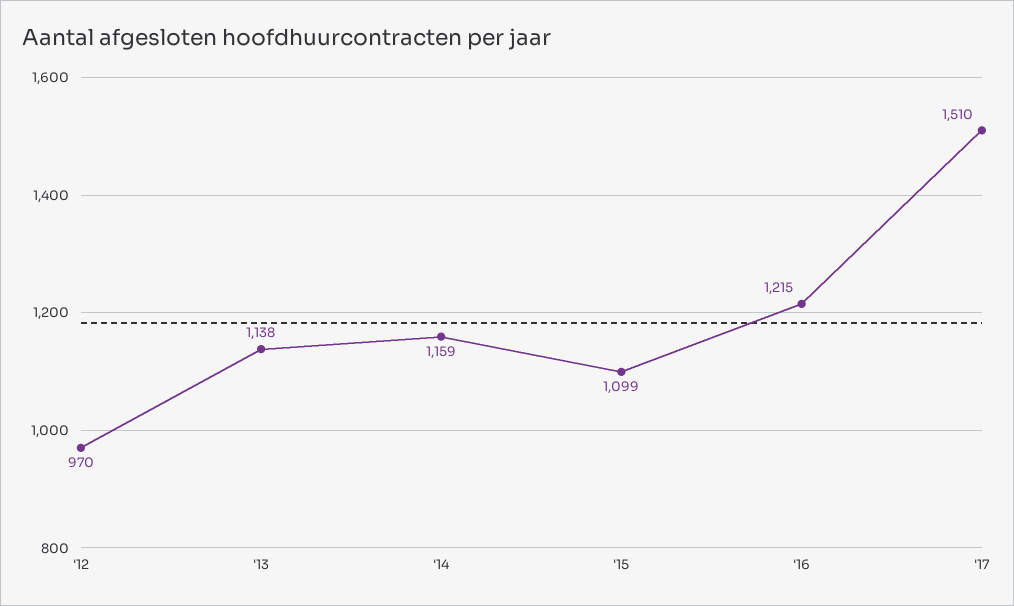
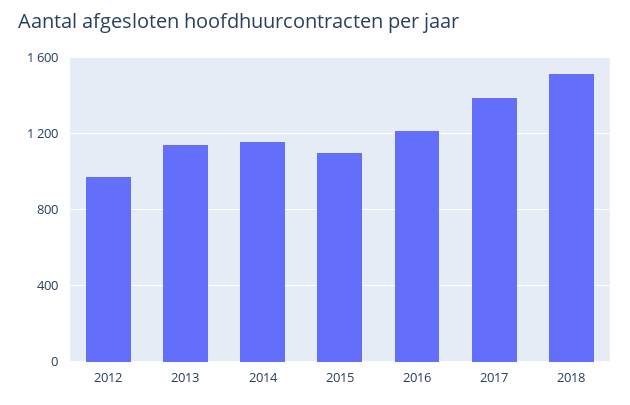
'17: 1510 -> 1400
2018: none -> 1500

